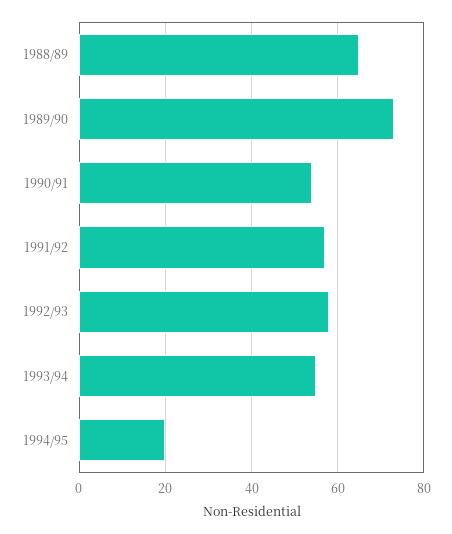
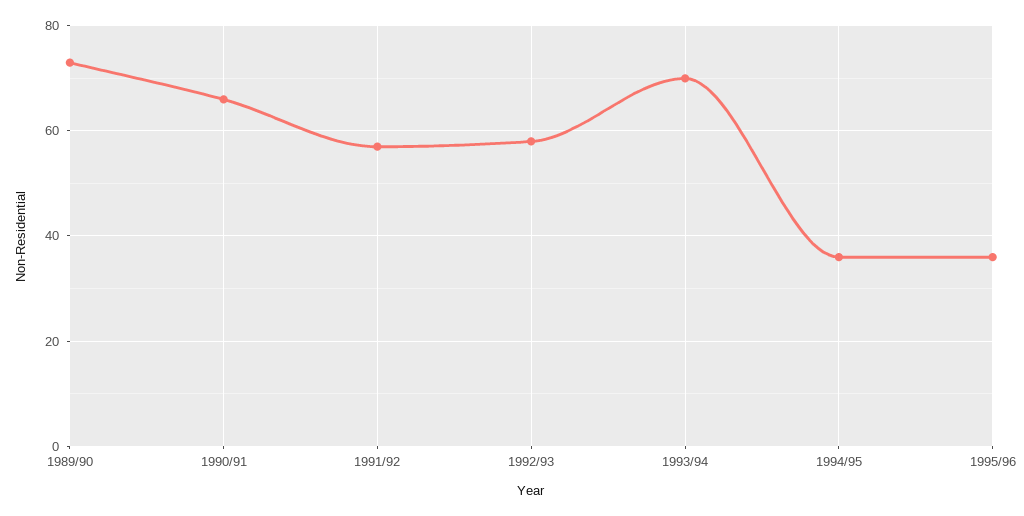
1988/89: 65 -> none
1990/91: 55 -> 65
1993/94: 55 -> 70
1994/95: 20 -> 35
1995/96: none -> 35

